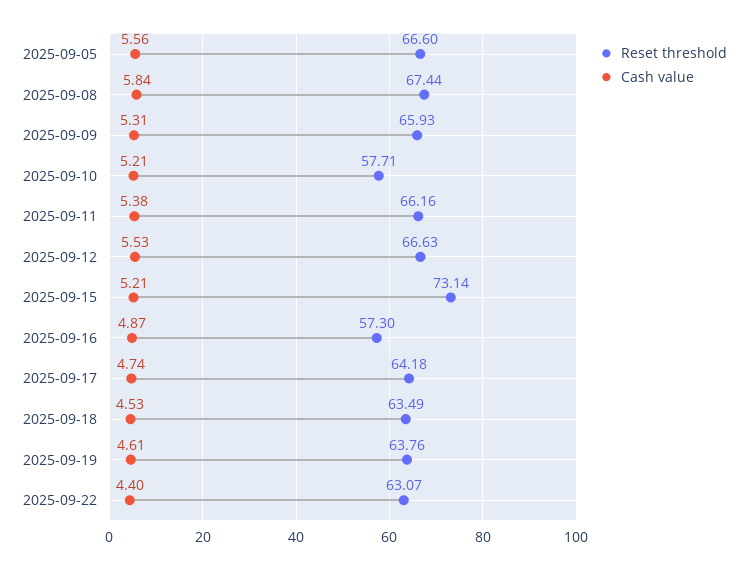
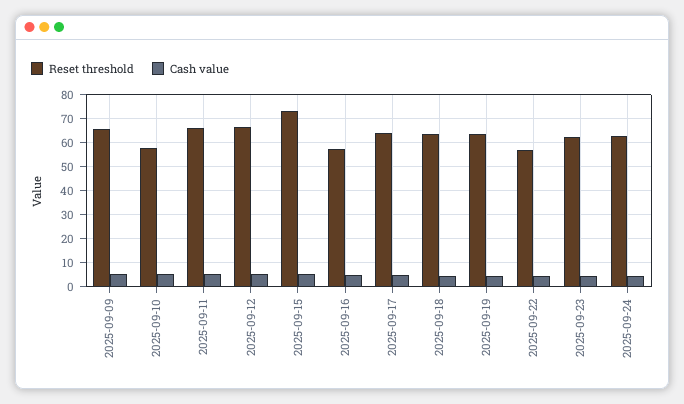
Reset threshold, 2025-09-05: 66.6 -> none
Cash value, 2025-09-05: 5.56 -> none
Reset threshold, 2025-09-08: 67.44 -> none
Cash value, 2025-09-08: 5.84 -> none
Reset threshold, 2025-09-22: 63.07 -> 57.5
Reset threshold, 2025-09-23: none -> 62.5
Cash value, 2025-09-23: none -> 5
Reset threshold, 2025-09-24: none -> 62.5
Cash value, 2025-09-24: none -> 5

